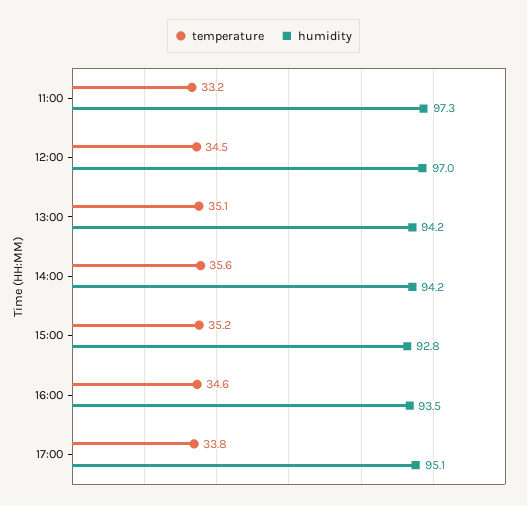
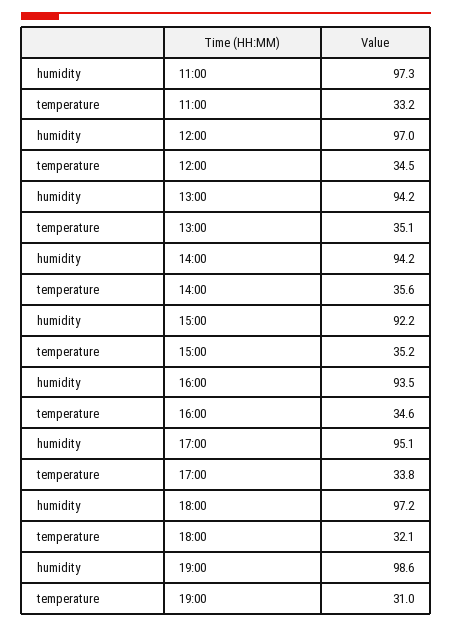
humidity, 15:00: 92.8 -> 92.2
humidity, 18:00: none -> 97.2
temperature, 18:00: none -> 32.1
humidity, 19:00: none -> 98.6
temperature, 19:00: none -> 31

